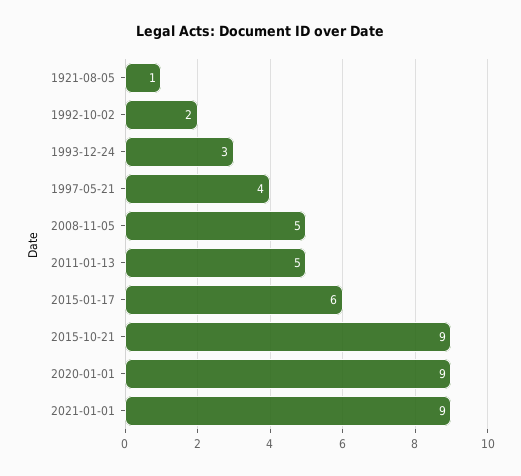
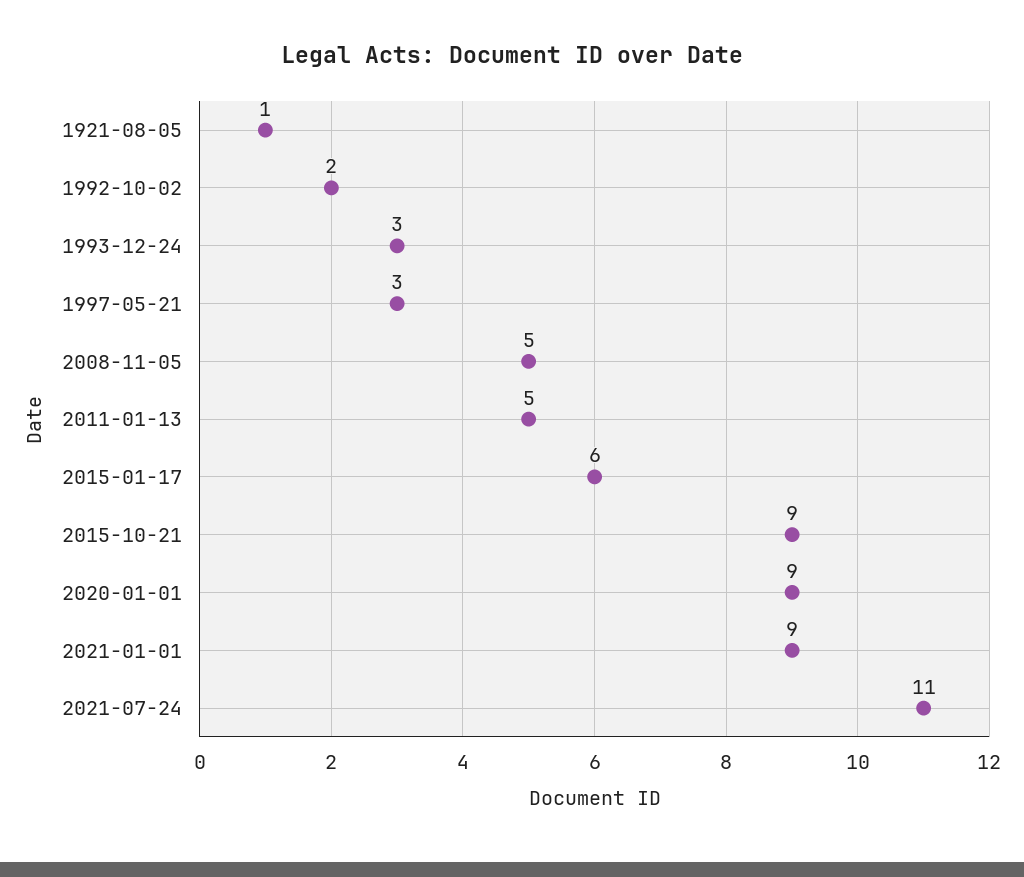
1997-05-21: 4 -> 3
2021-07-24: none -> 11

